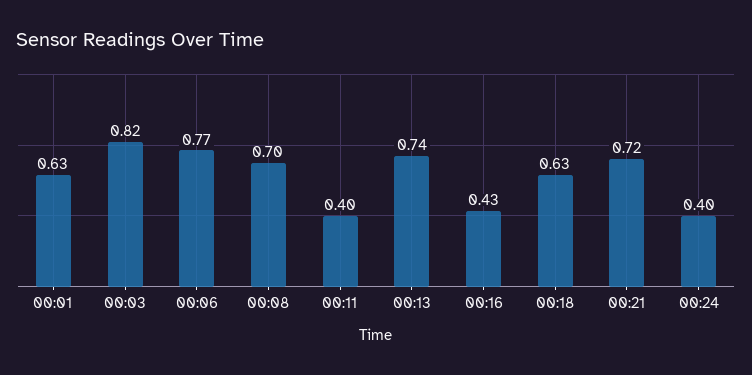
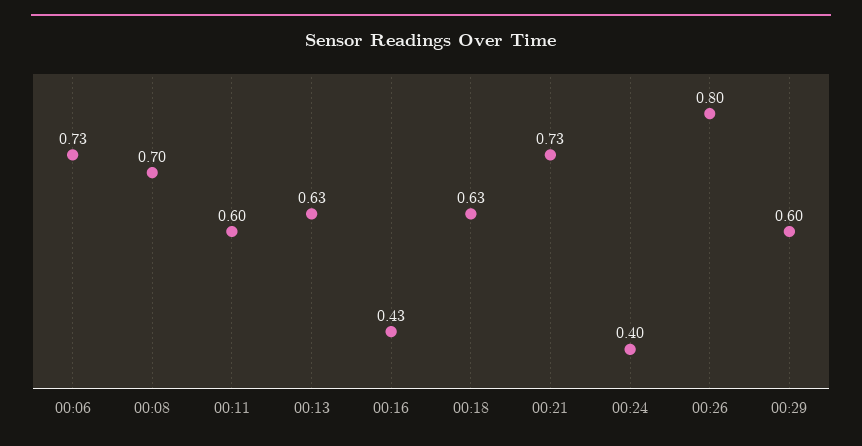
00:01: 0.63 -> none
00:03: 0.82 -> none
00:06: 0.77 -> 0.73
00:11: 0.4 -> 0.6
00:13: 0.74 -> 0.63
00:21: 0.72 -> 0.73
00:26: none -> 0.8
00:29: none -> 0.6

